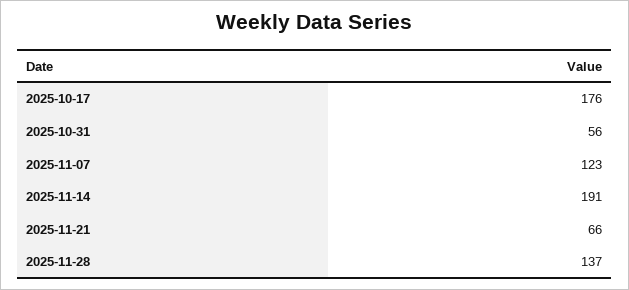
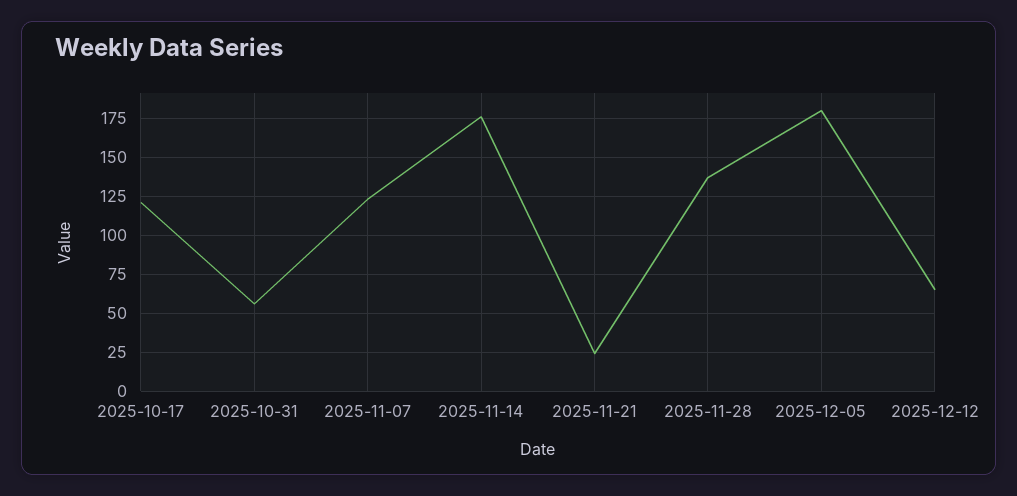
2025-10-17: 176 -> 120
2025-11-14: 191 -> 175
2025-11-21: 66 -> 25
2025-12-05: none -> 180
2025-12-12: none -> 65

